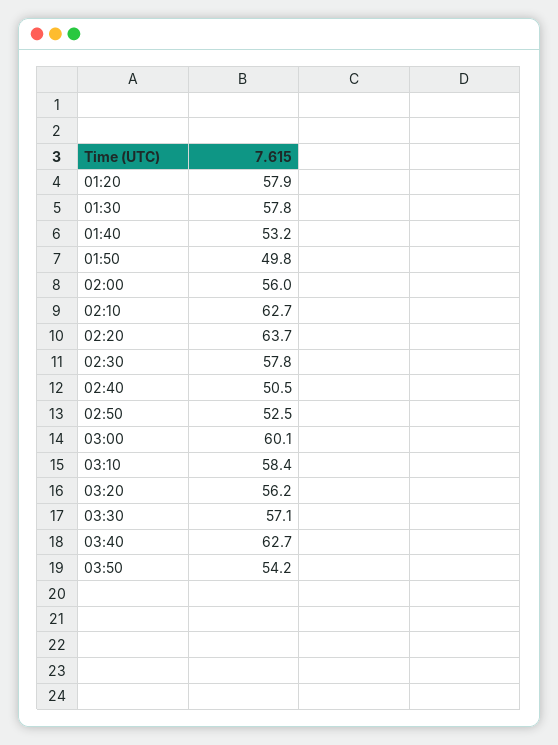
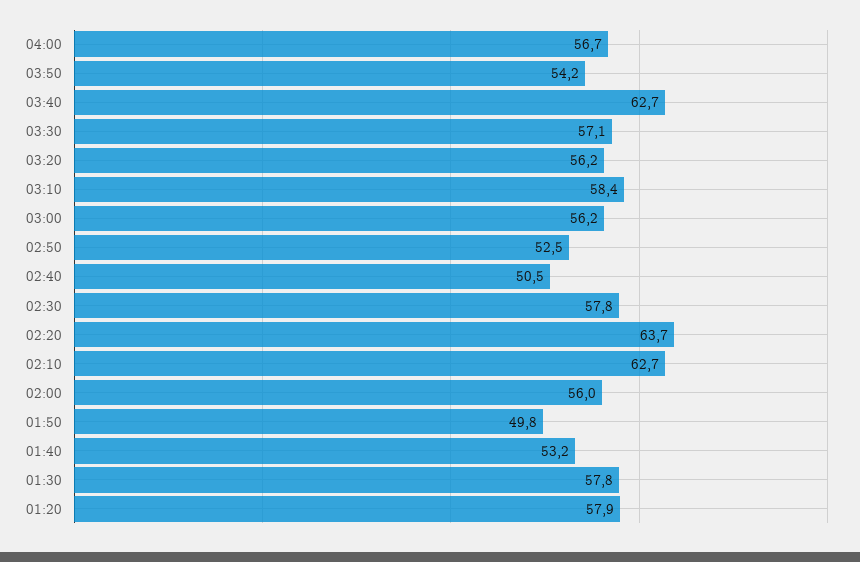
03:00: 60.1 -> 56.2
04:00: none -> 56.7

